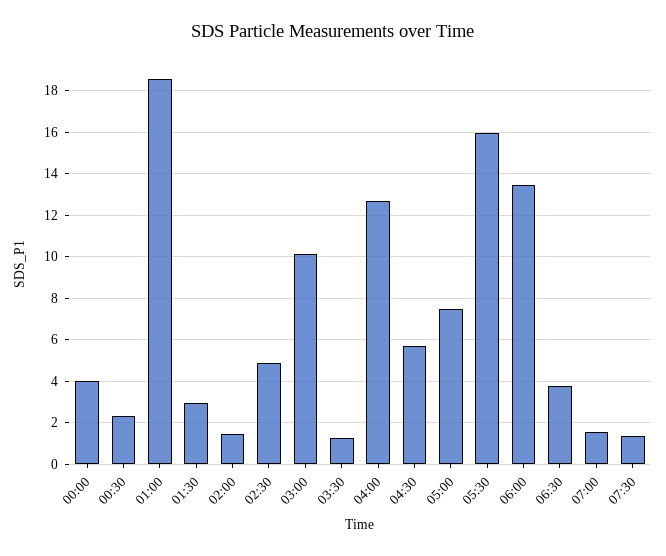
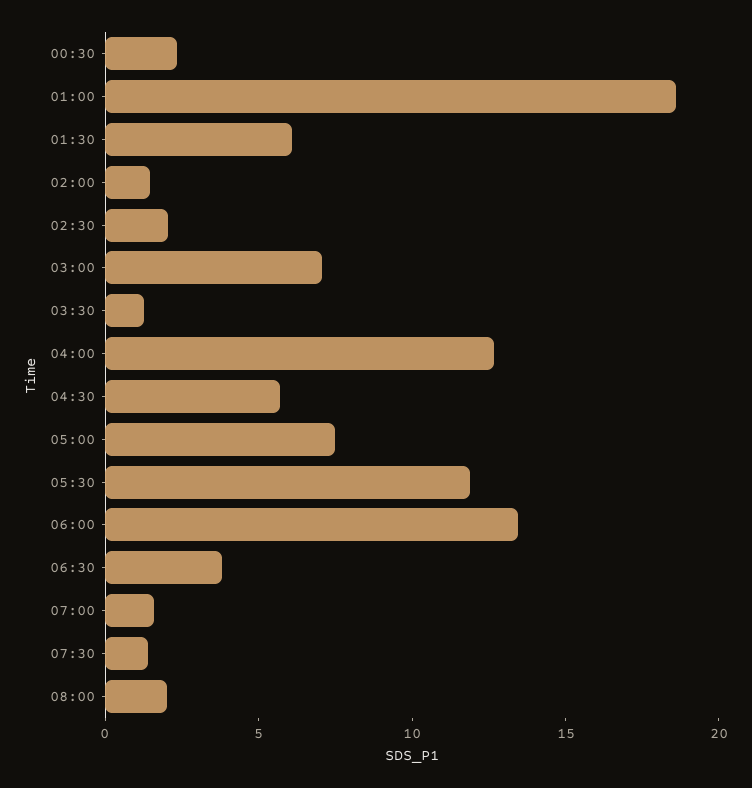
00:00: 4 -> none
01:30: 3 -> 6
02:30: 5 -> 2
03:00: 10 -> 7
05:30: 16 -> 12
08:00: none -> 2

